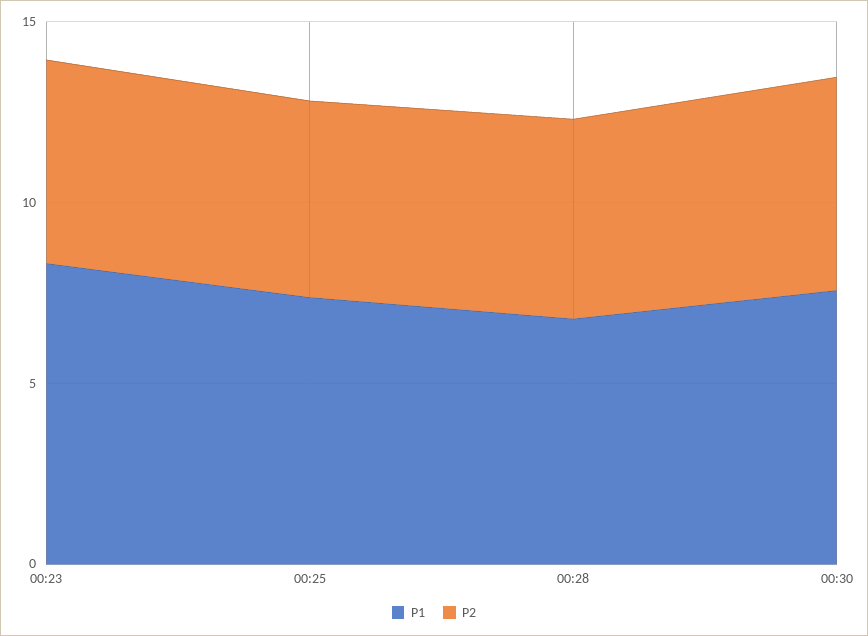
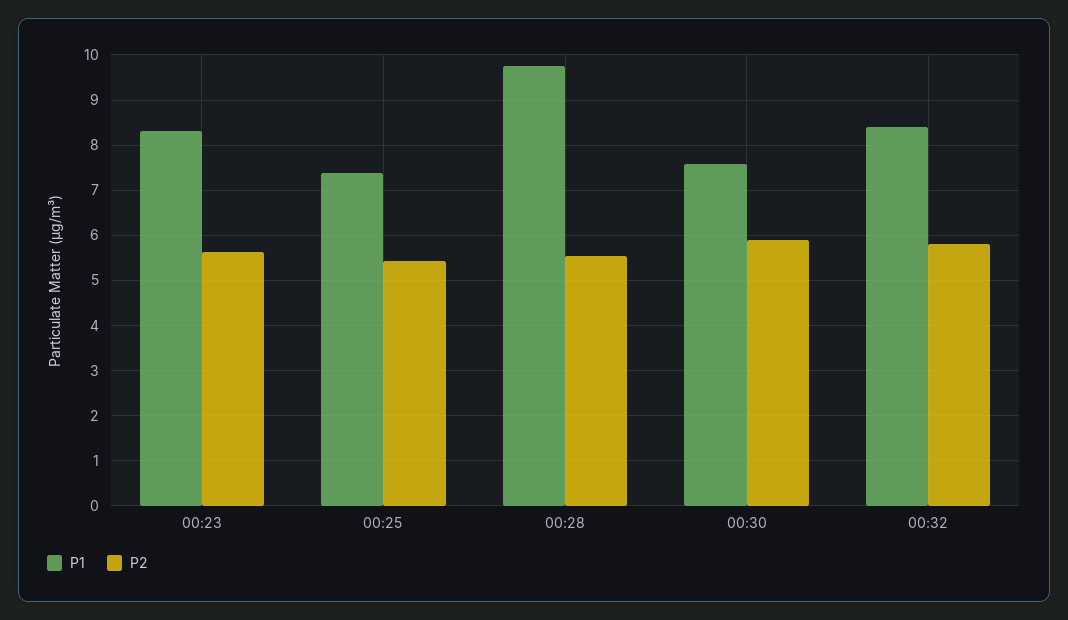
P1, 00:28: 7 -> 9.8
P1, 00:32: none -> 8.4
P2, 00:32: none -> 5.8

